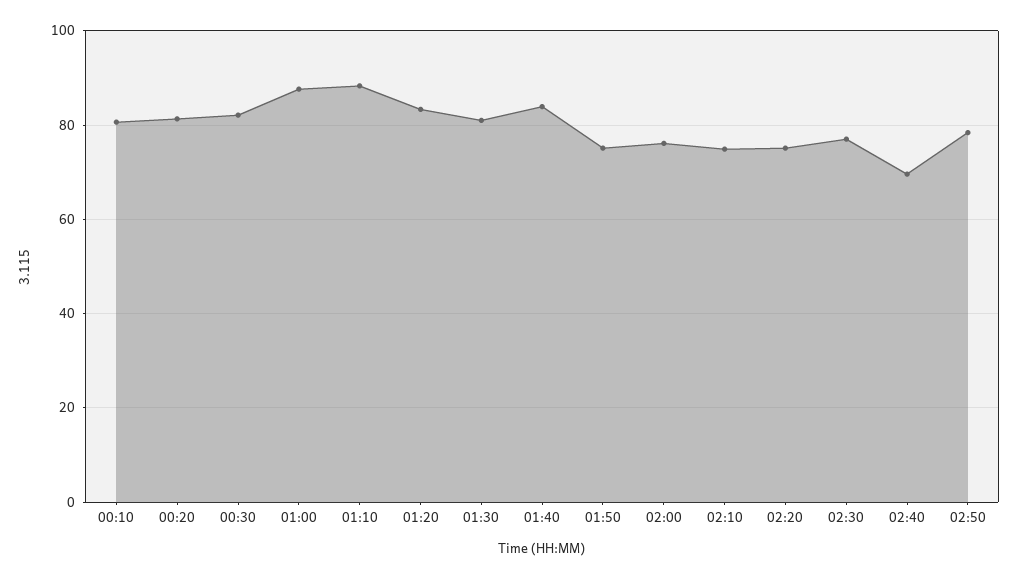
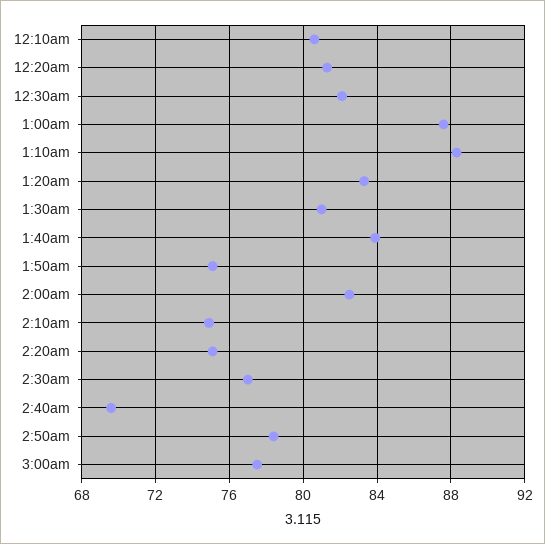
02:00: 76 -> 82.5
3:00am: none -> 77.5

